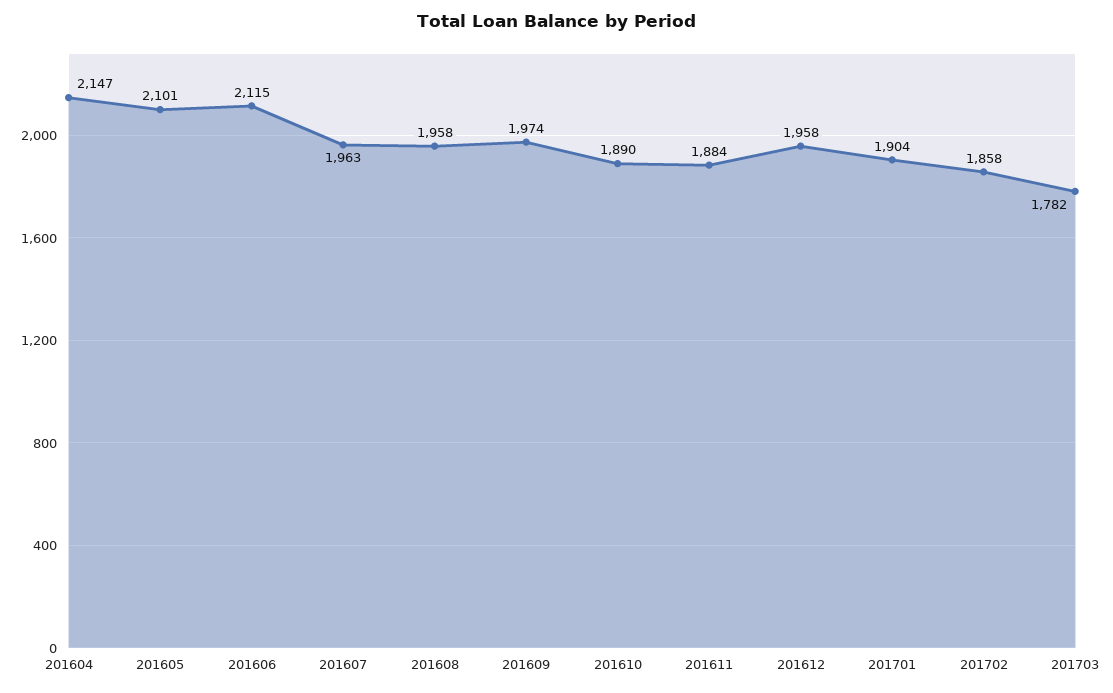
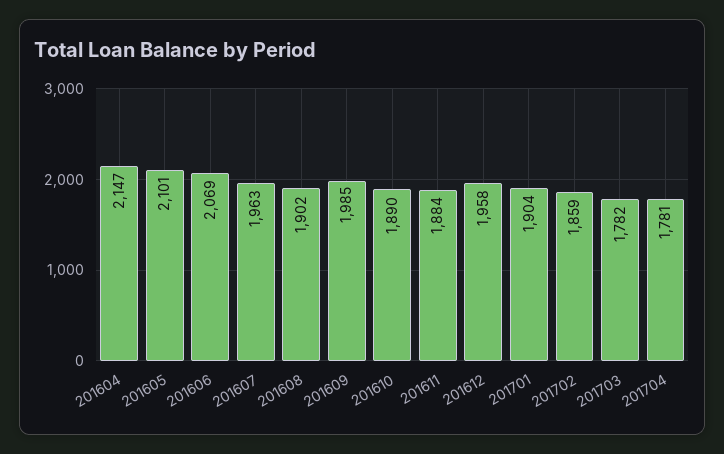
201606: 2115 -> 2069
201608: 1958 -> 1902
201609: 1974 -> 1985
201702: 1858 -> 1859
201704: none -> 1781

